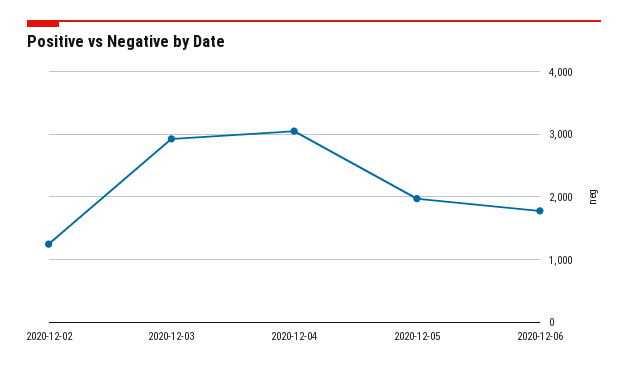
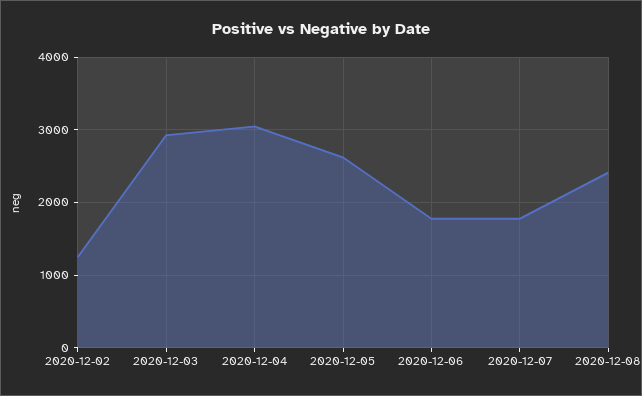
2020-12-05: 2000 -> 2600
2020-12-07: none -> 1800
2020-12-08: none -> 2400

